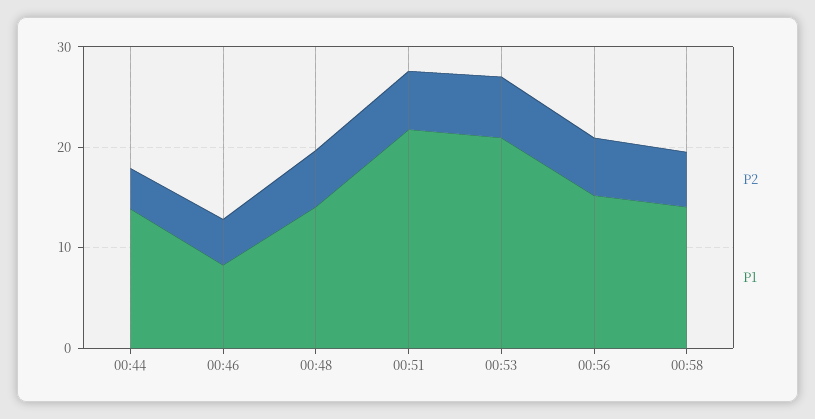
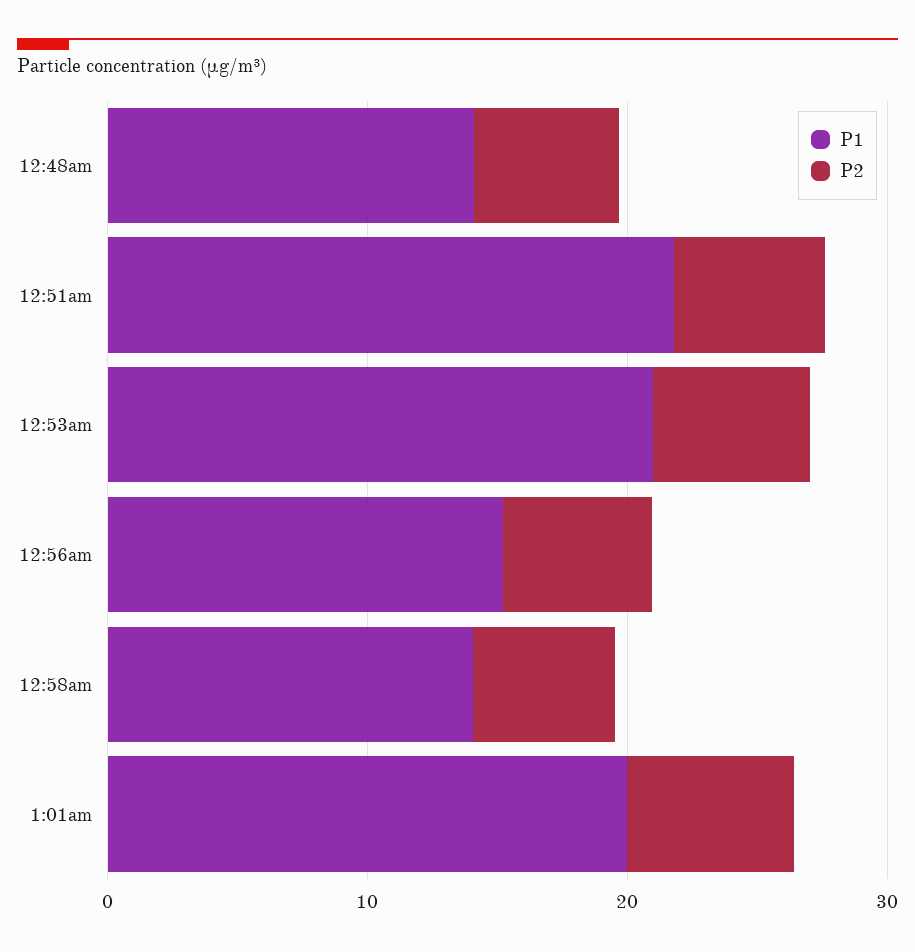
P2, 00:44: 4 -> none
P1, 00:44: 14 -> none
P2, 00:46: 4 -> none
P1, 00:46: 8 -> none
P1, 1:01am: none -> 20
P2, 1:01am: none -> 6

